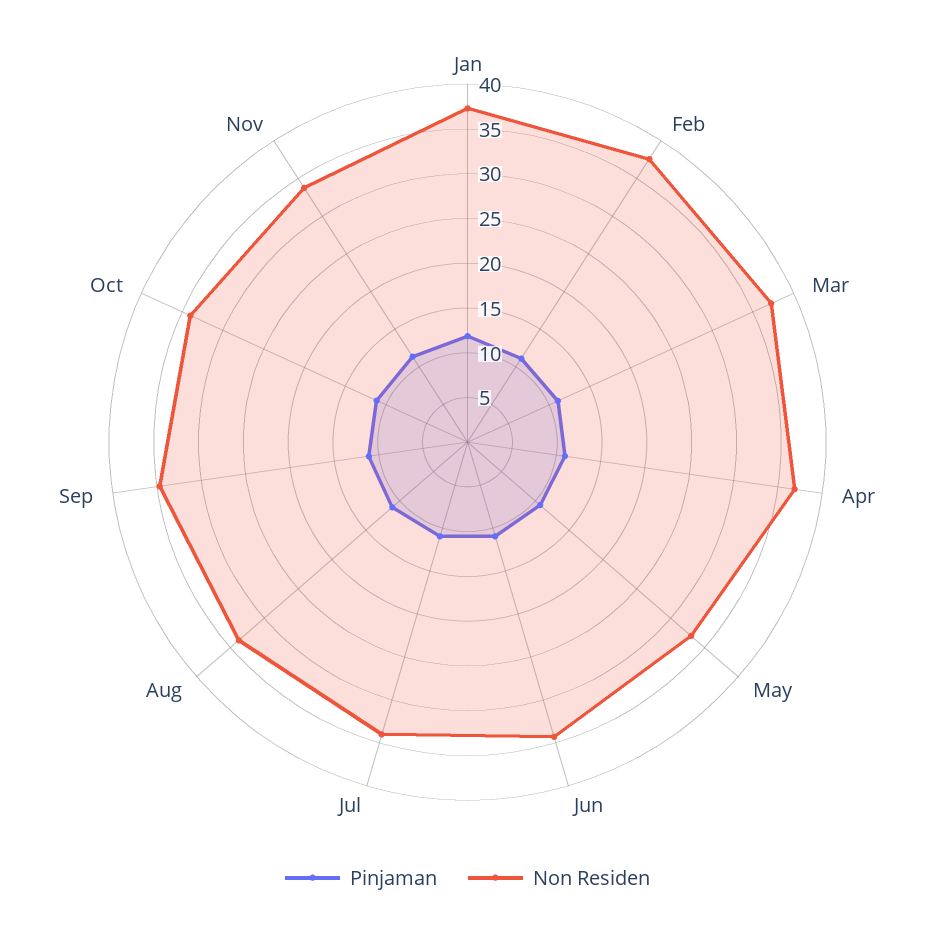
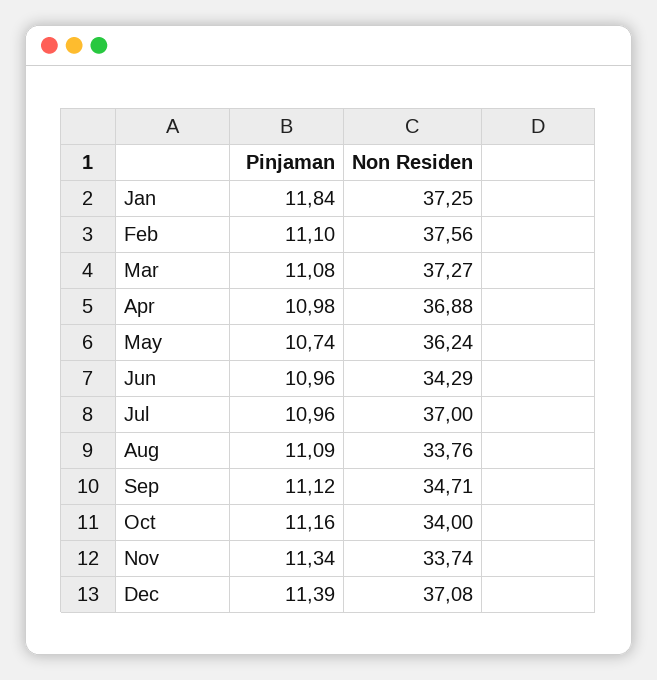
Non Residen, May: 33 -> 36.24
Non Residen, Jul: 34 -> 37
Pinjaman, Dec: none -> 11.39
Non Residen, Dec: none -> 37.08

